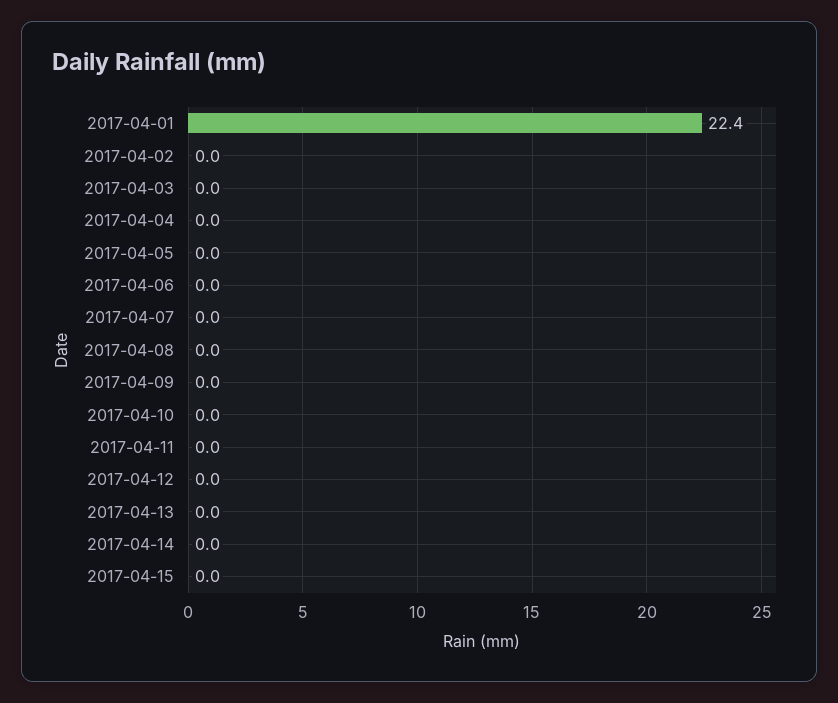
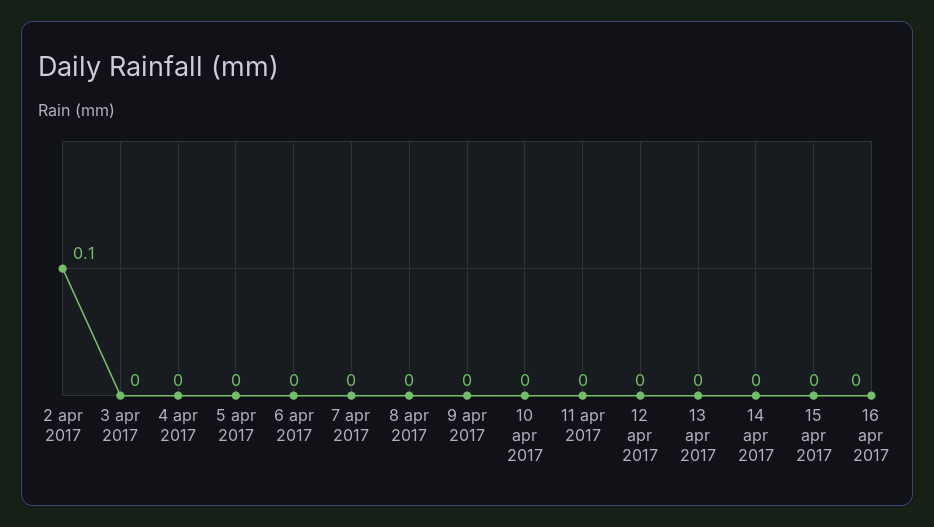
2017-04-01: 22.4 -> none
2017-04-02: 0 -> 0.1
16 apr 2017: none -> 0

